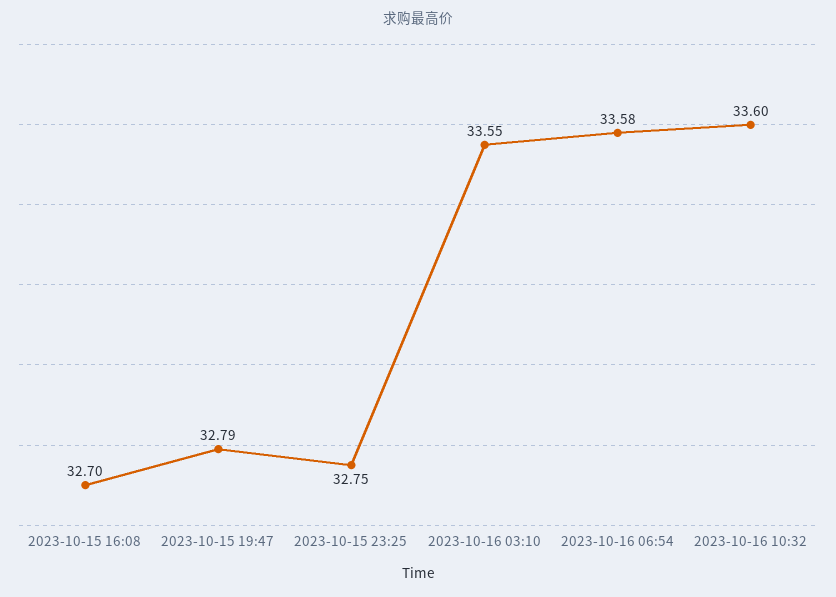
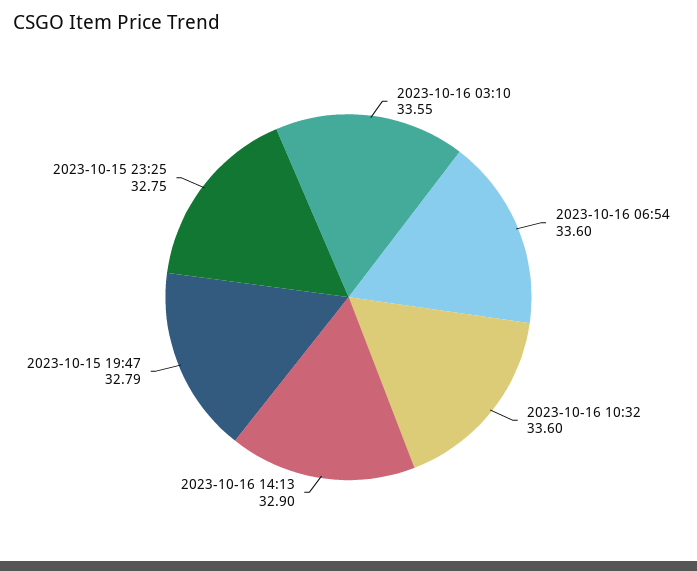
2023-10-15 16:08: 32.7 -> none
2023-10-16 06:54: 33.58 -> 33.6
2023-10-16 14:13: none -> 32.9

